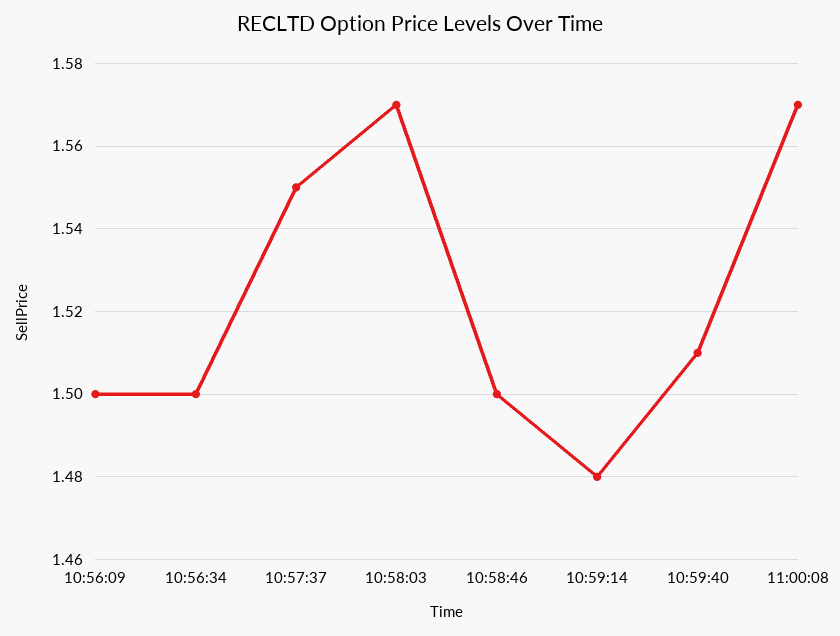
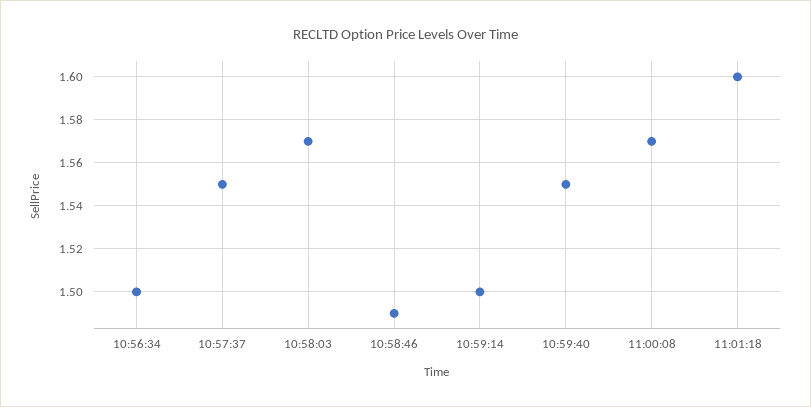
10:56:09: 1.5 -> none
10:58:46: 1.5 -> 1.49
10:59:14: 1.48 -> 1.5
10:59:40: 1.51 -> 1.55
11:01:18: none -> 1.6

